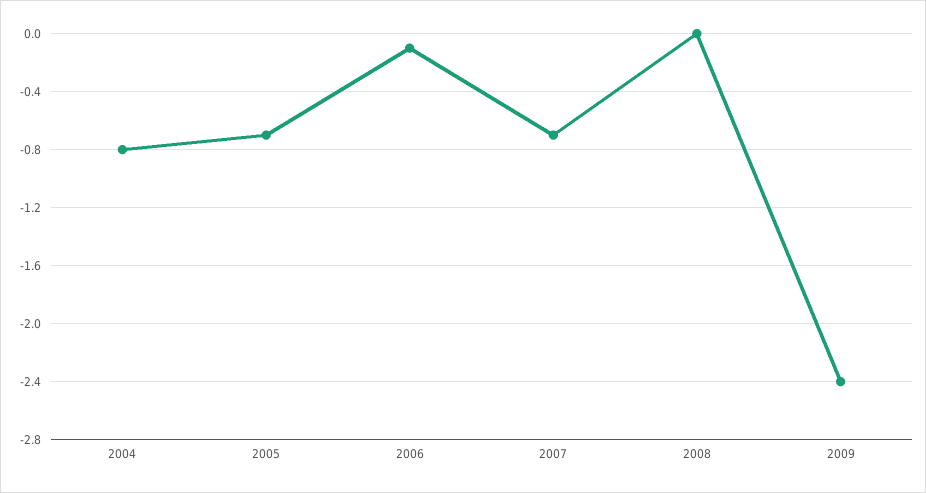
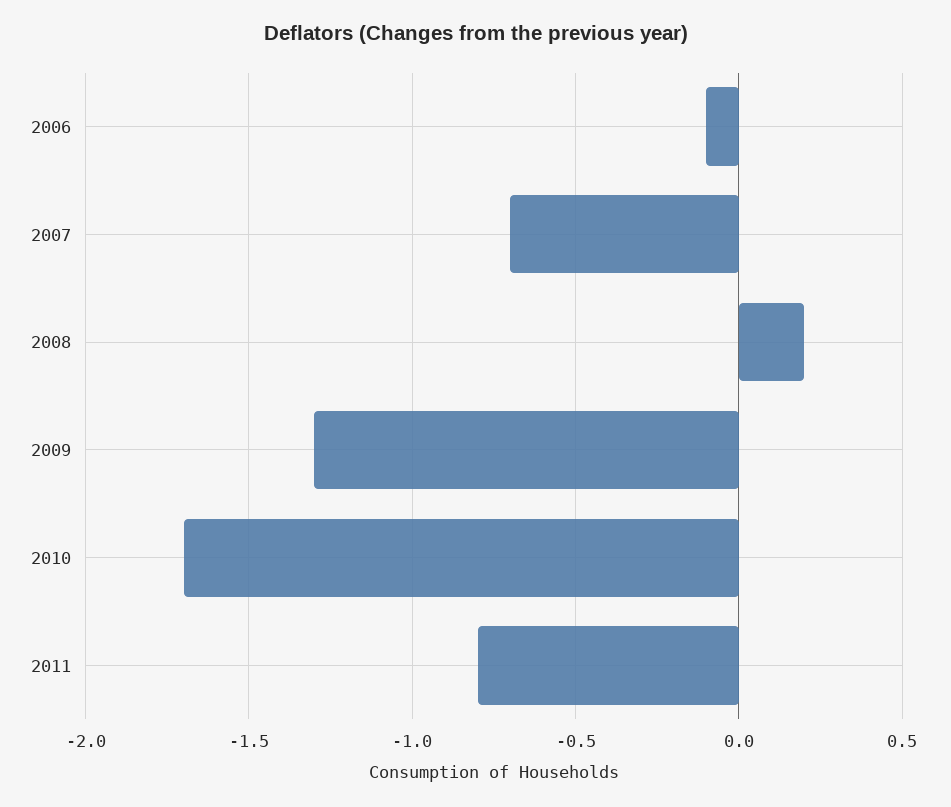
2004: -0.8 -> none
2005: -0.7 -> none
2008: 0 -> 0.2
2009: -2.4 -> -1.3
2010: none -> -1.7
2011: none -> -0.8

